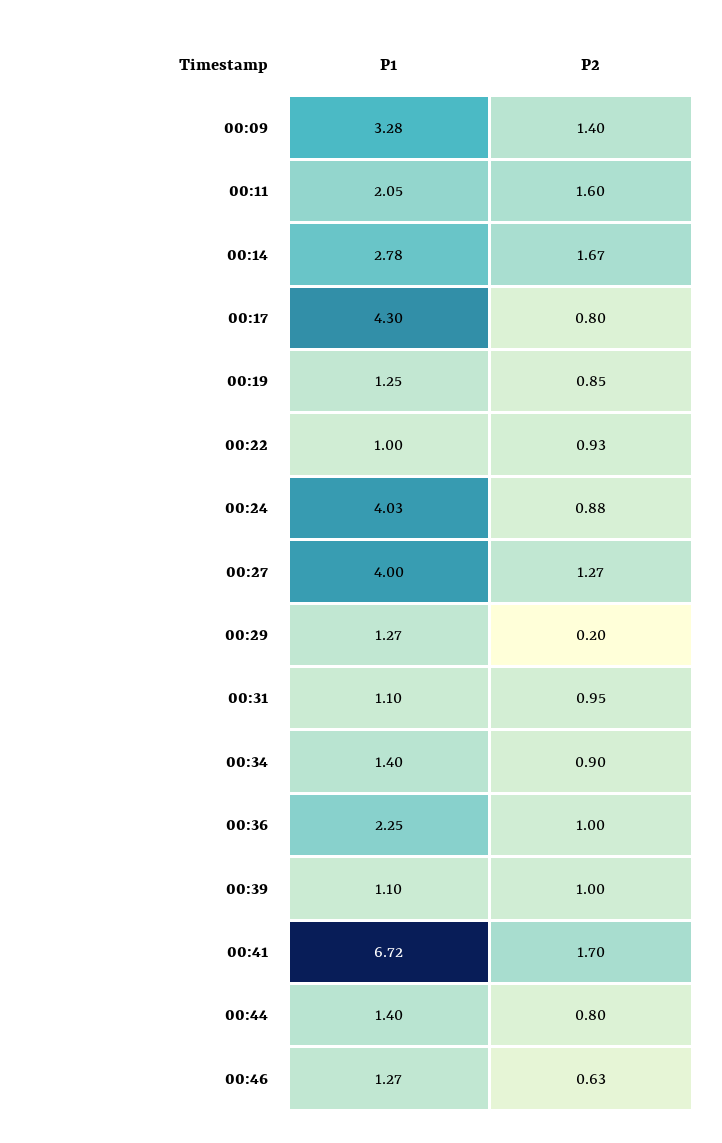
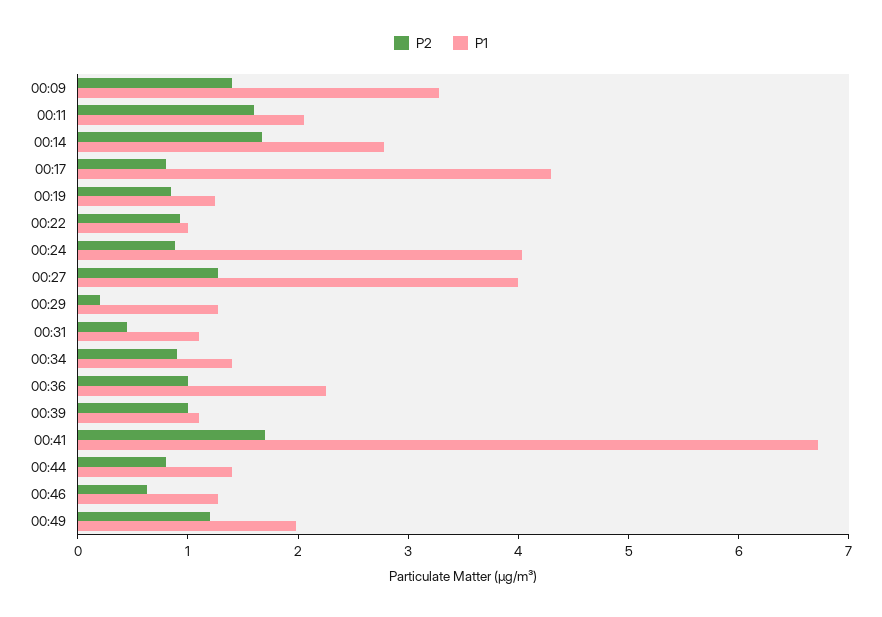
P2, 00:31: 0.95 -> 0.4
P2, 00:49: none -> 1.2
P1, 00:49: none -> 2

